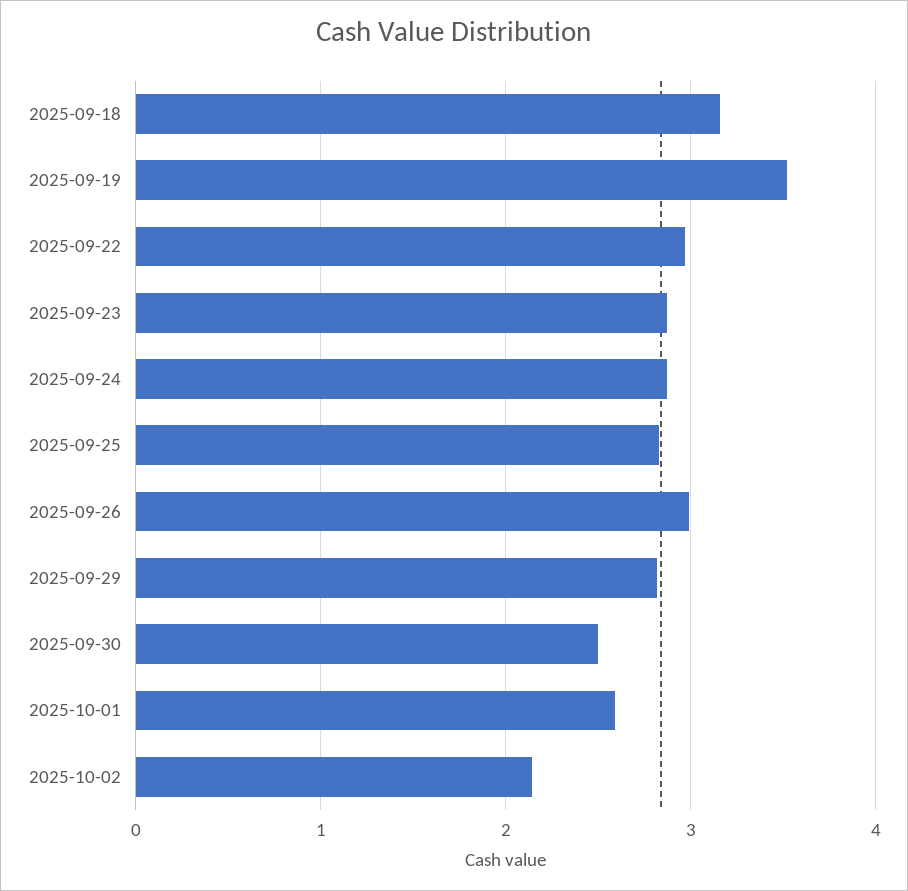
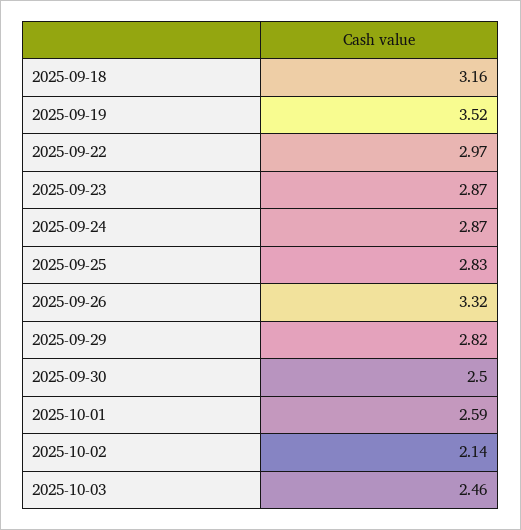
2025-09-26: 3 -> 3.32
2025-10-03: none -> 2.46

